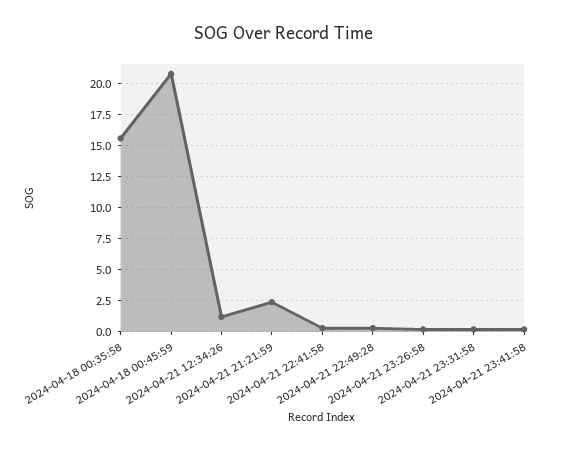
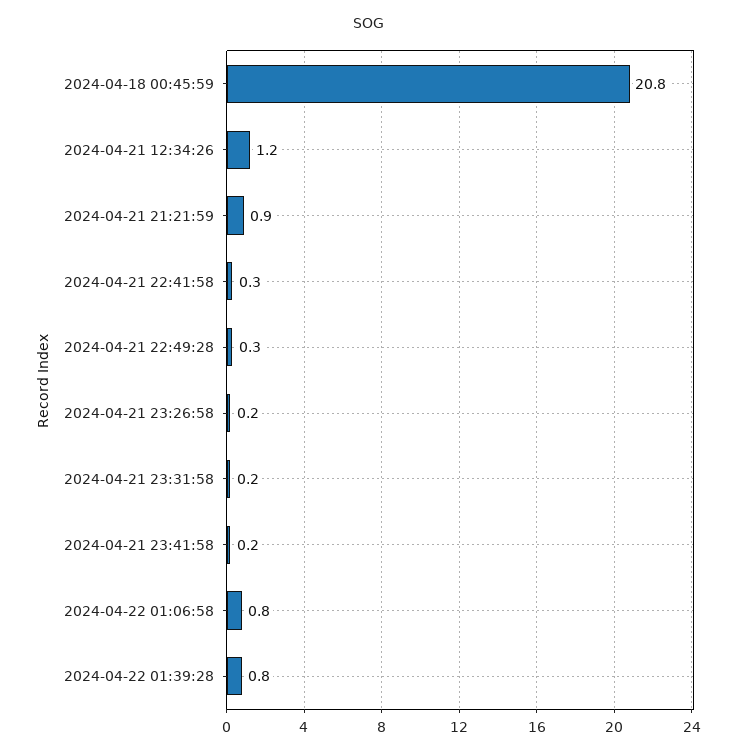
2024-04-18 00:35:58: 15.5 -> none
2024-04-21 21:21:59: 2.5 -> 0.9
2024-04-22 01:06:58: none -> 0.8
2024-04-22 01:39:28: none -> 0.8

